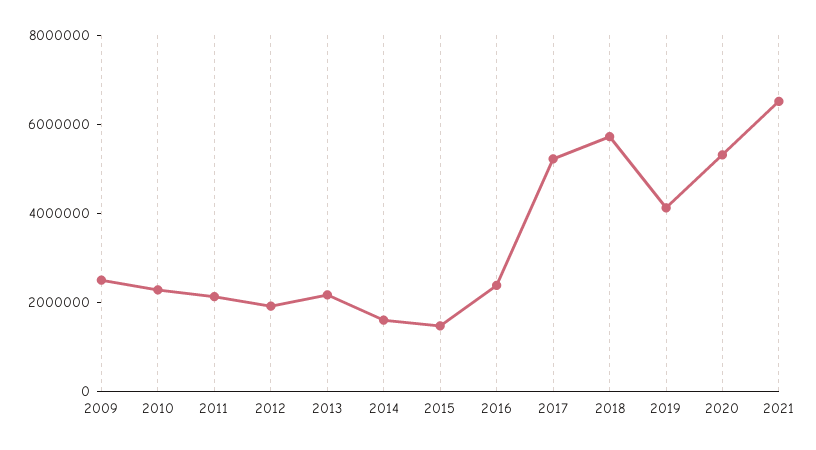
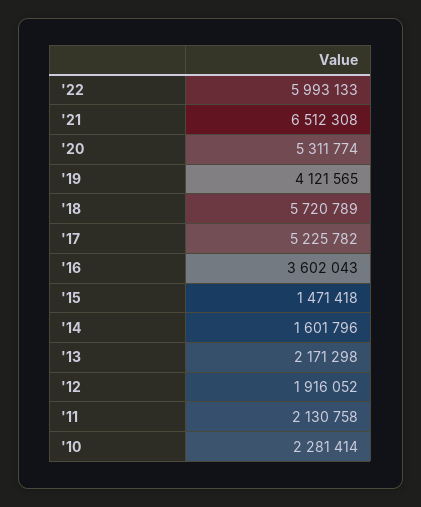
2009: 2500000 -> none
2016: 2500000 -> 3602043
'22: none -> 5993133

